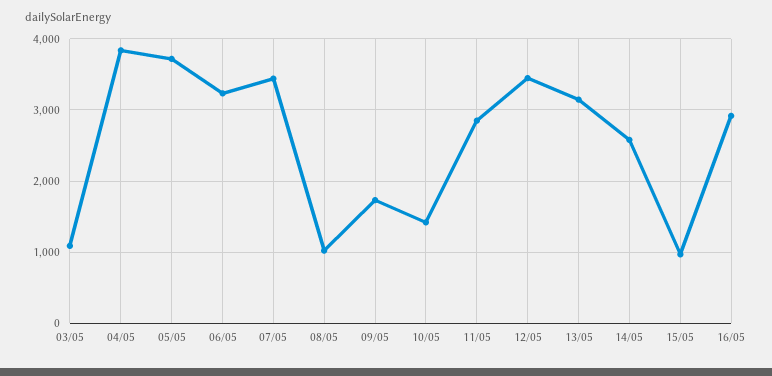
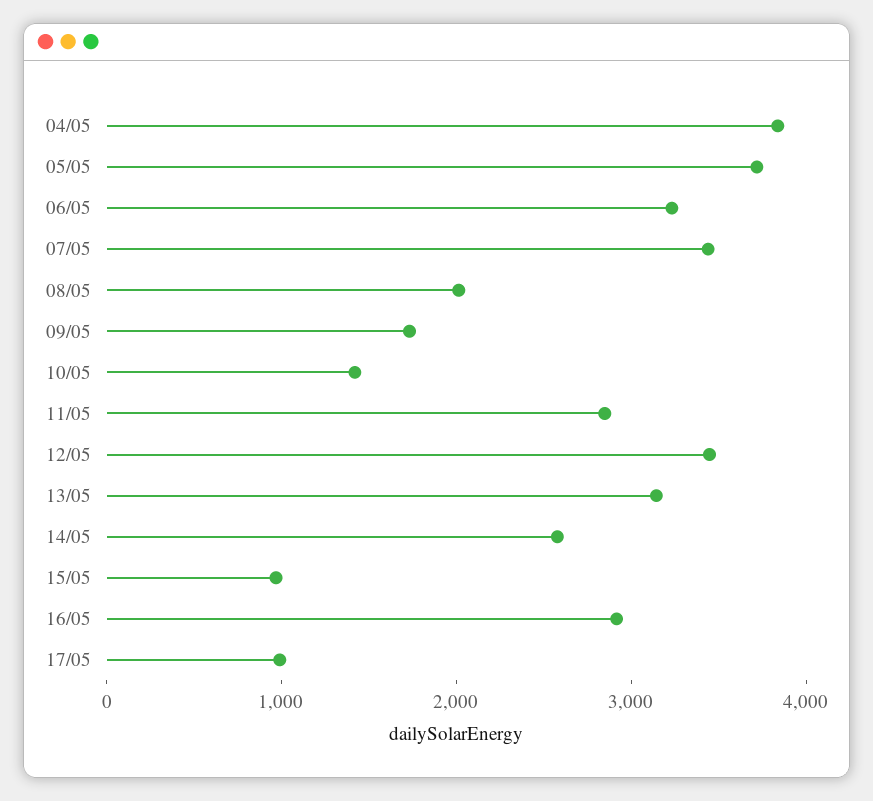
03/05: 1100 -> none
08/05: 1000 -> 2000
17/05: none -> 1000

